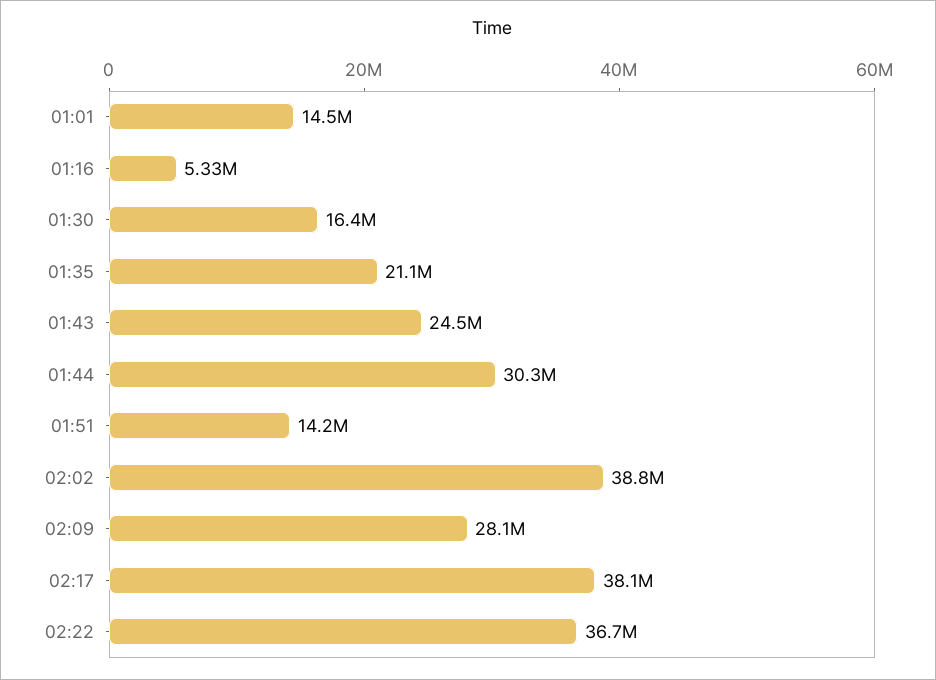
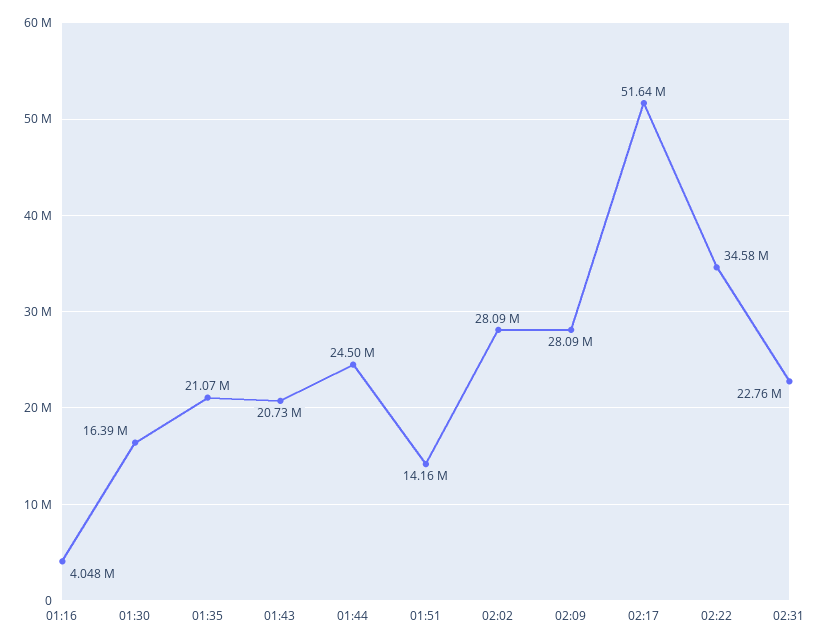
01:01: 14500000 -> none
01:16: 5330000 -> 4048000
01:43: 24500000 -> 20730000
01:44: 30300000 -> 24500000
02:02: 38800000 -> 28090000
02:17: 38100000 -> 51640000
02:22: 36700000 -> 34580000
02:31: none -> 22760000

